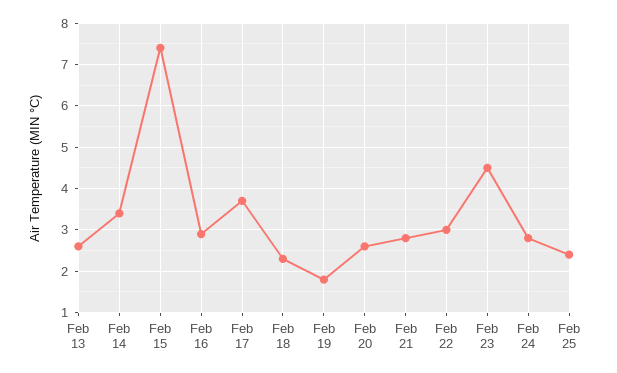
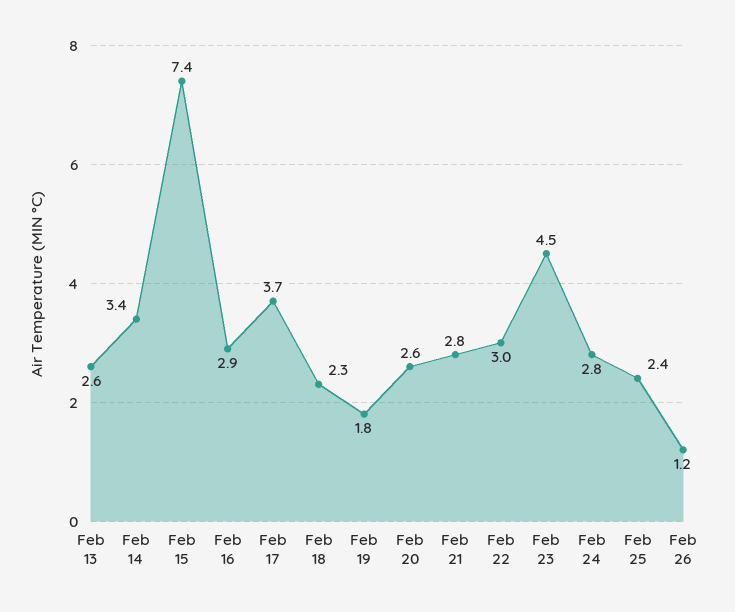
Feb 26: none -> 1.2

